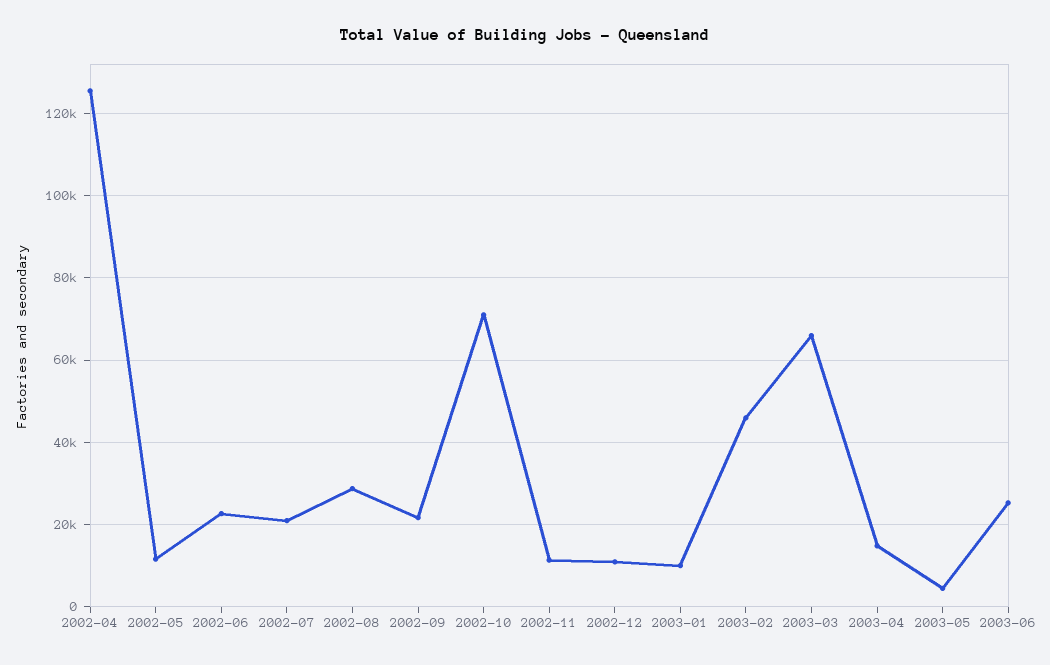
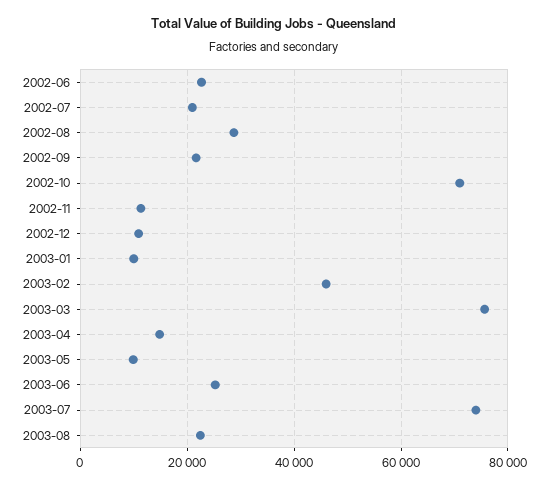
2002-04: 126000 -> none
2002-05: 12000 -> none
2003-03: 66000 -> 76000
2003-05: 4000 -> 10000
2003-07: none -> 74000
2003-08: none -> 22000

